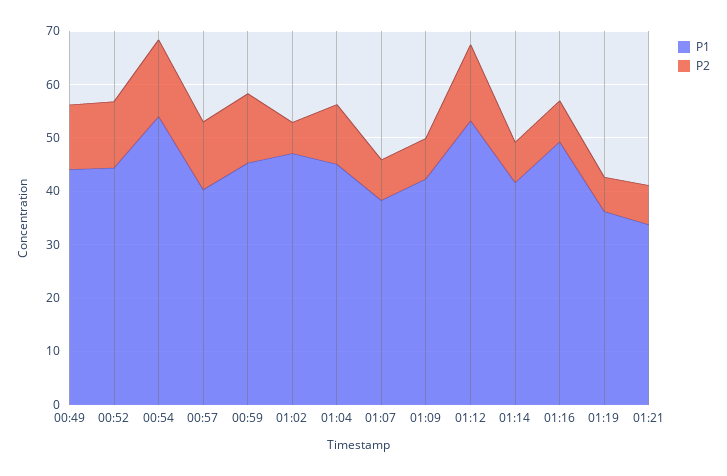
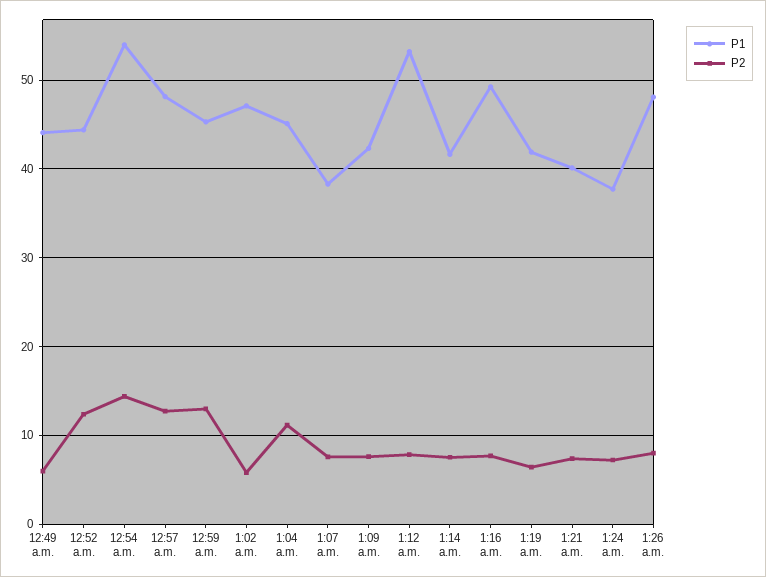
P2, 00:49: 12 -> 6
P1, 00:57: 40 -> 48
P2, 01:12: 14 -> 8
P1, 01:19: 36 -> 42
P1, 01:21: 34 -> 40
P1, 1:24 a.m.: none -> 38
P2, 1:24 a.m.: none -> 7
P1, 1:26 a.m.: none -> 48
P2, 1:26 a.m.: none -> 8

